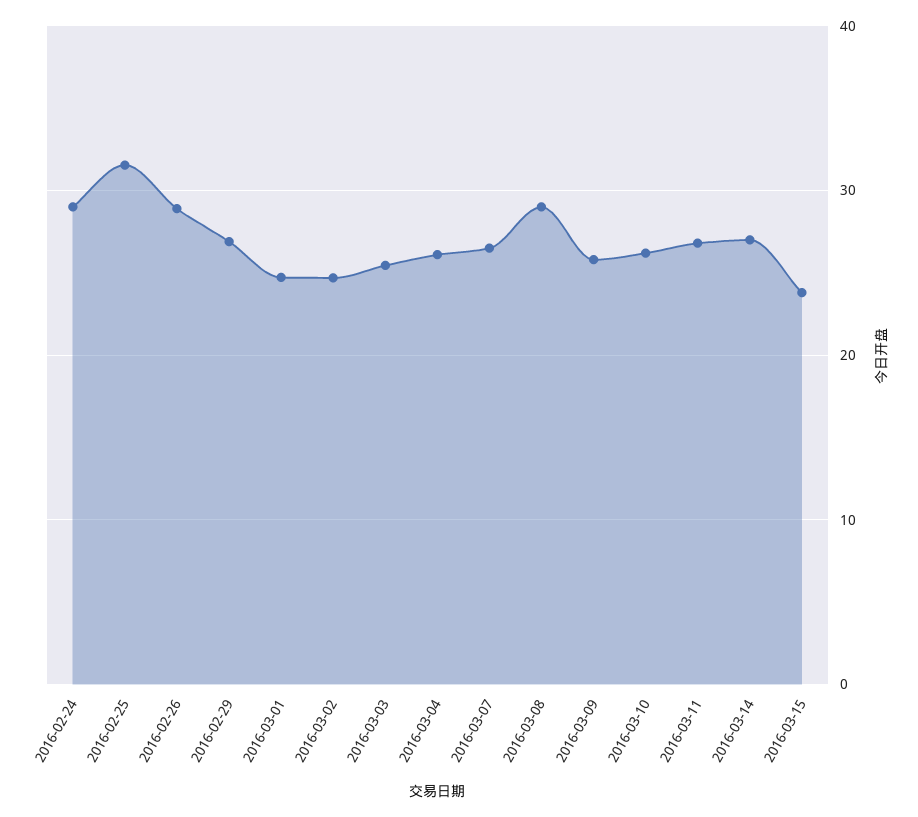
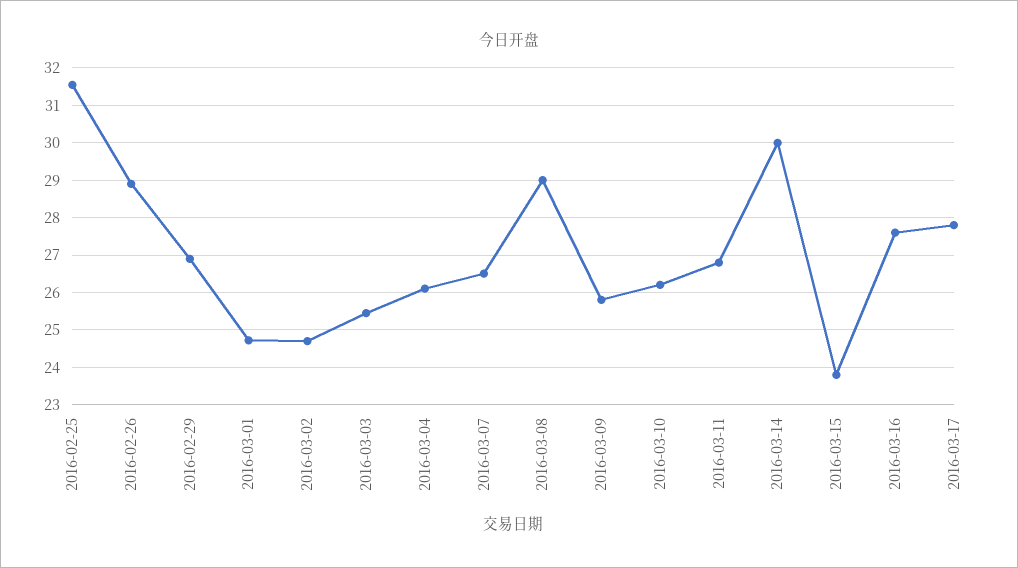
2016-02-24: 29 -> none
2016-03-14: 27 -> 30
2016-03-16: none -> 27.6
2016-03-17: none -> 27.8

